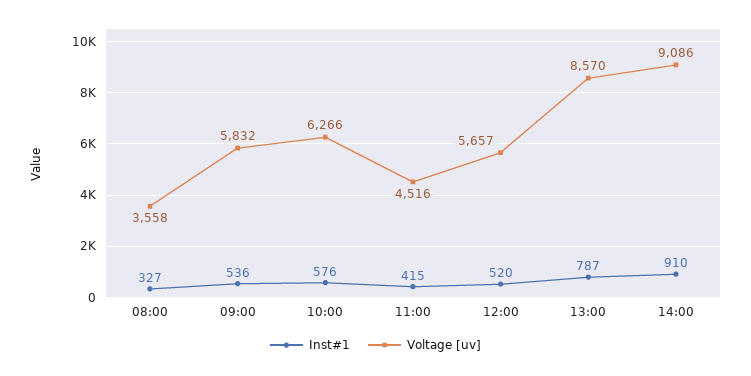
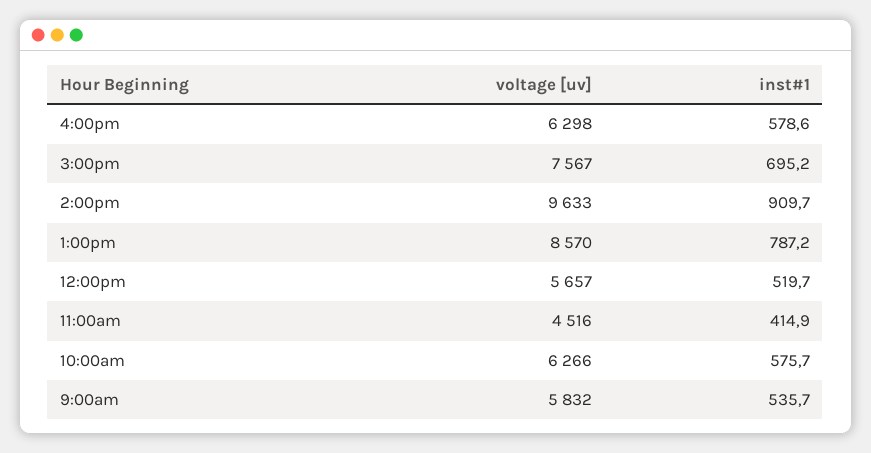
Inst#1, 08:00: 327 -> none
Voltage [uv], 08:00: 3558 -> none
Voltage [uv], 14:00: 9086 -> 9633
Voltage [uv], 4:00pm: none -> 6298
Inst#1, 4:00pm: none -> 578.6
Voltage [uv], 3:00pm: none -> 7567
Inst#1, 3:00pm: none -> 695.2

